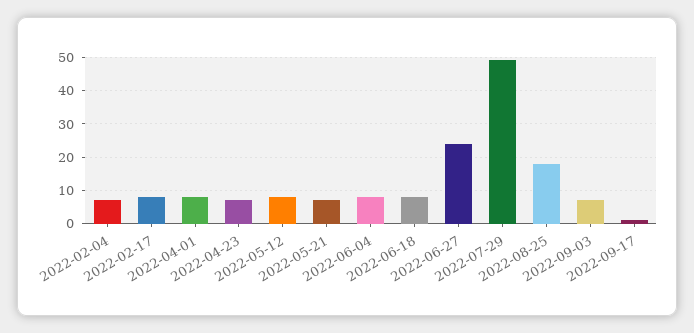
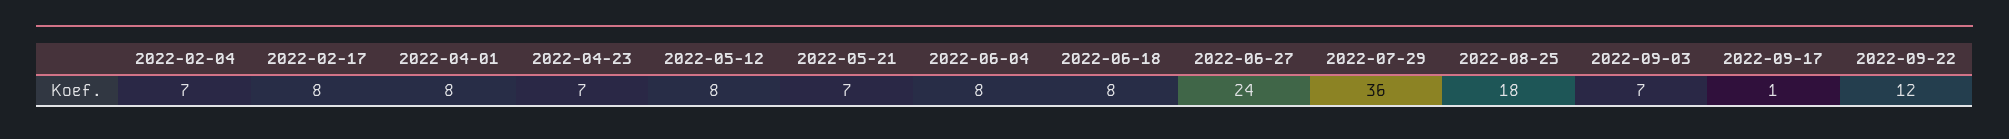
2022-07-29: 50 -> 36
2022-09-22: none -> 12

